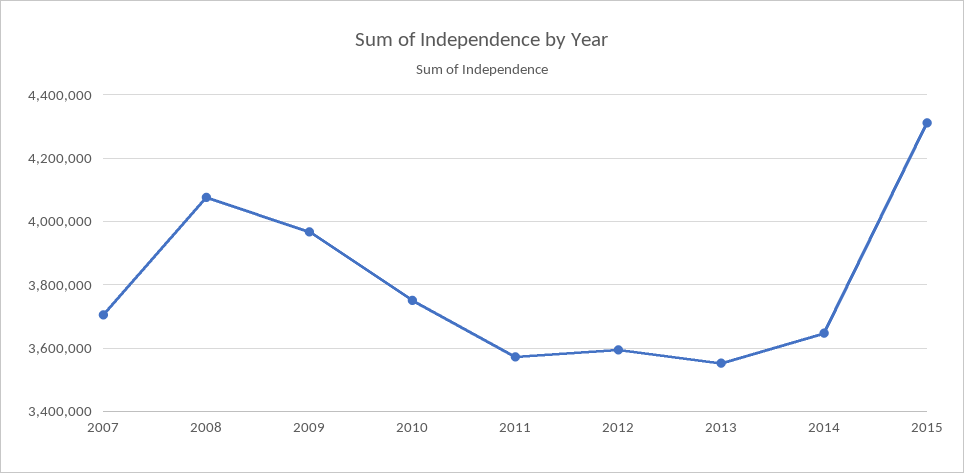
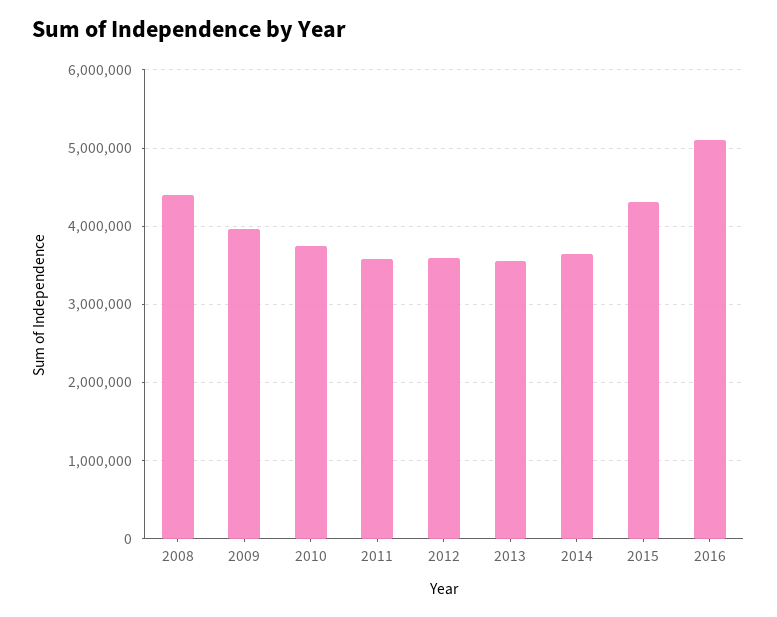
2007: 3700000 -> none
2008: 4080000 -> 4400000
2016: none -> 5100000

